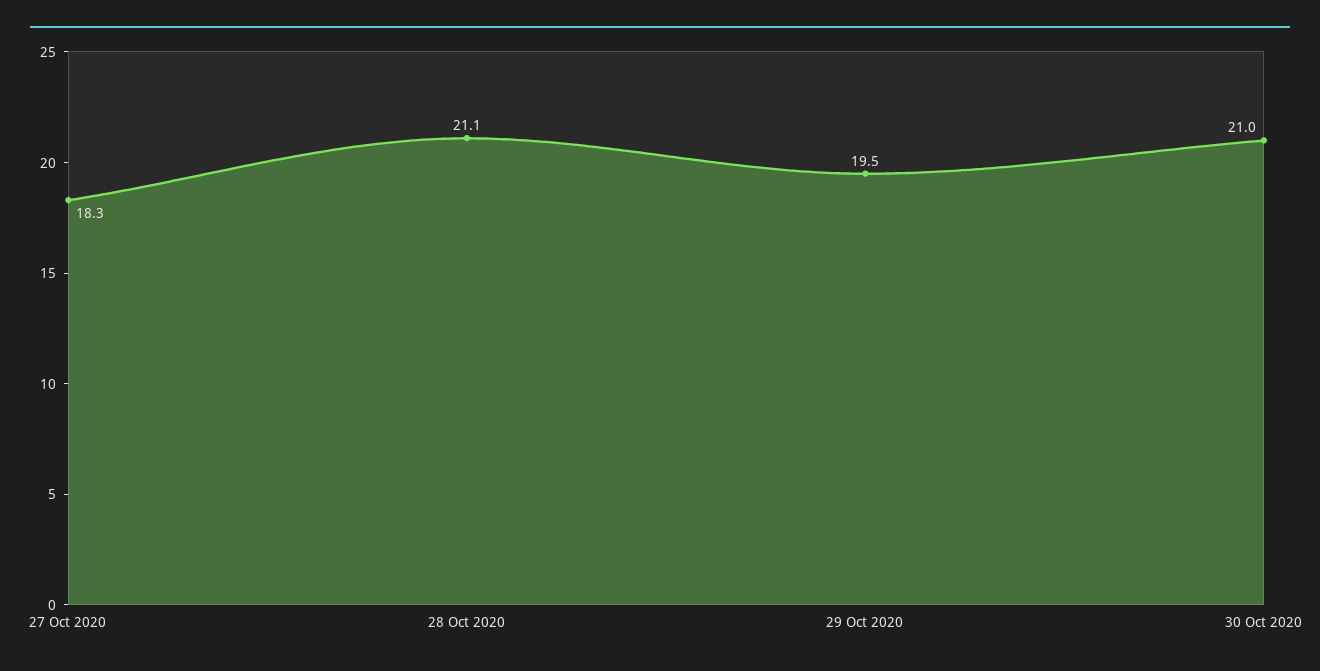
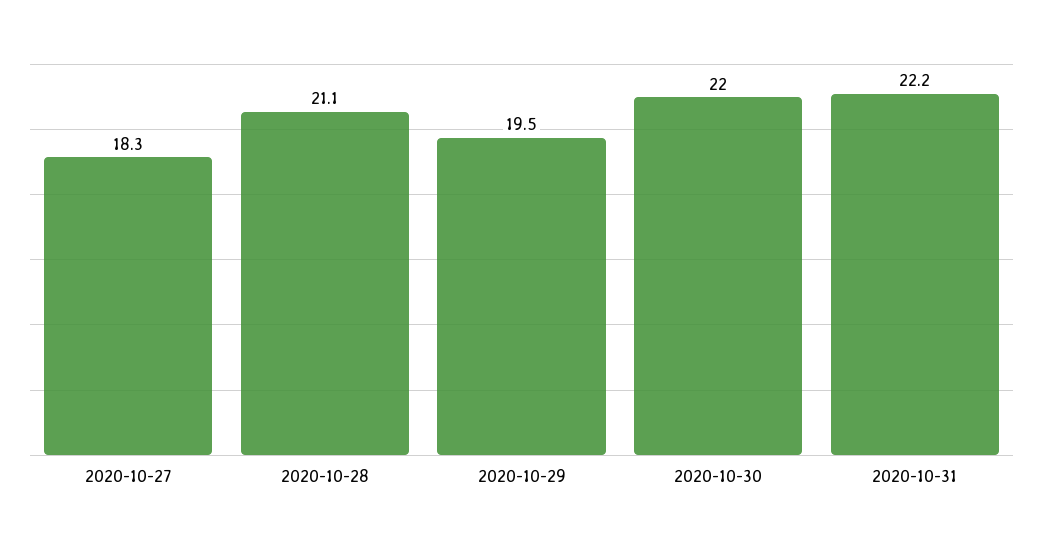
30 Oct 2020: 21 -> 22
2020-10-31: none -> 22.2

